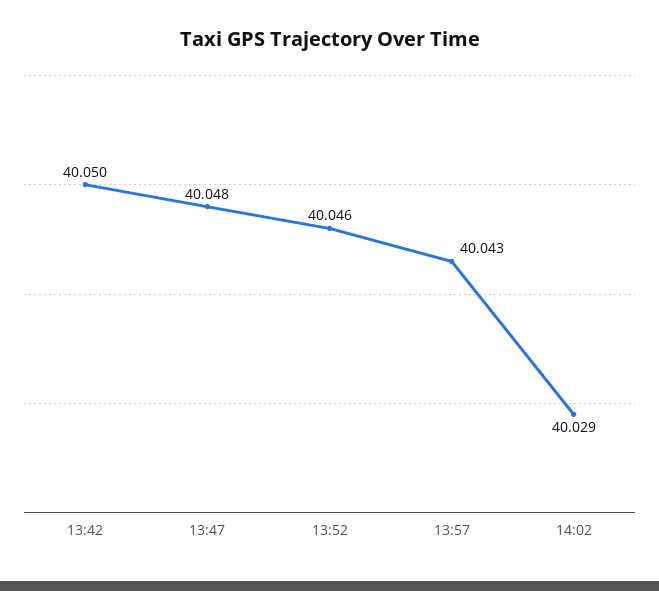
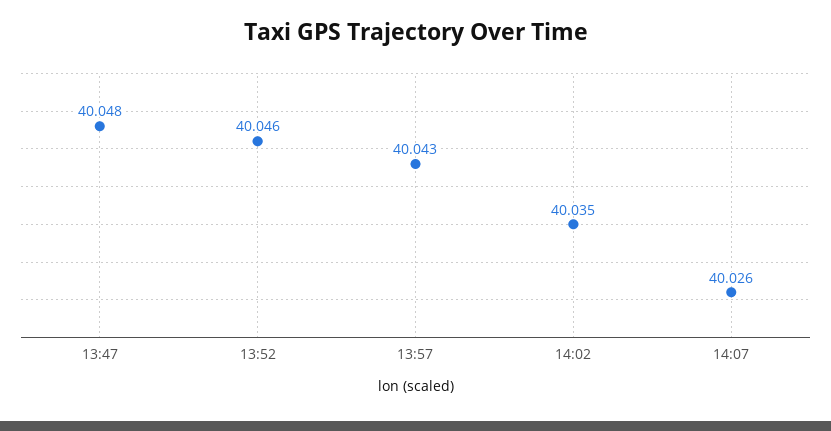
13:42: 40.05 -> none
14:02: 40.029 -> 40.035
14:07: none -> 40.026

